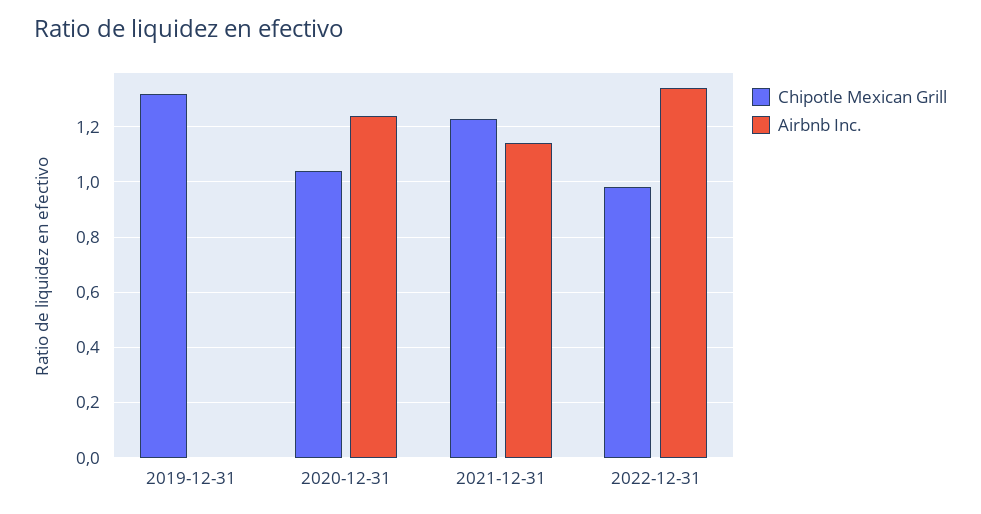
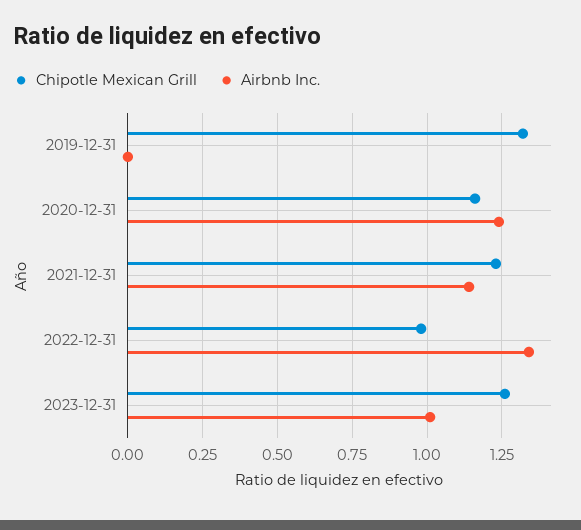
Chipotle Mexican Grill, 2020-12-31: 1.05 -> 1.15
Chipotle Mexican Grill, 2023-12-31: none -> 1.25
Airbnb Inc., 2023-12-31: none -> 1

